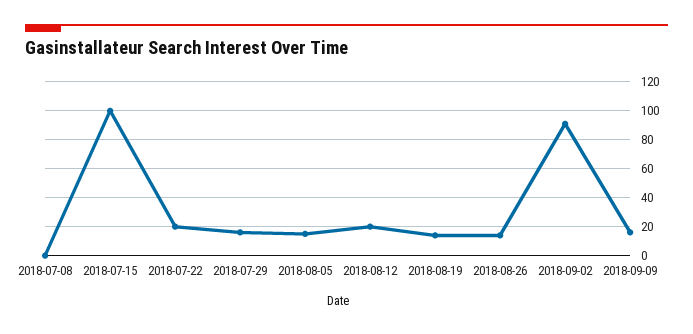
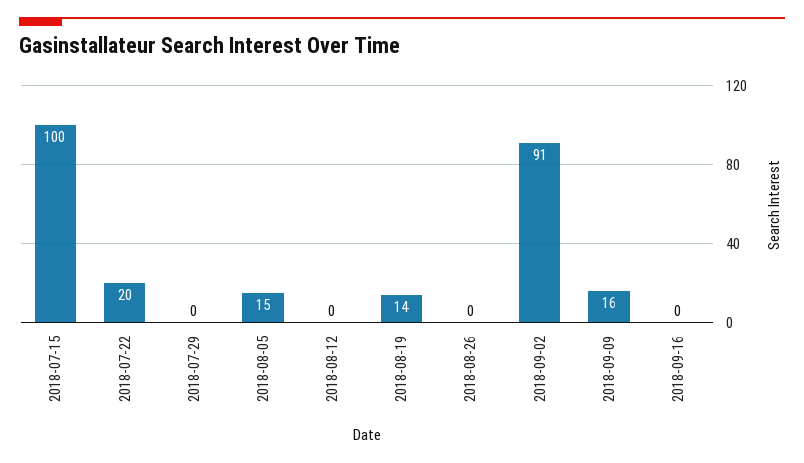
2018-07-08: 0 -> none
2018-07-29: 15 -> 0
2018-08-12: 20 -> 0
2018-08-26: 15 -> 0
2018-09-16: none -> 0

